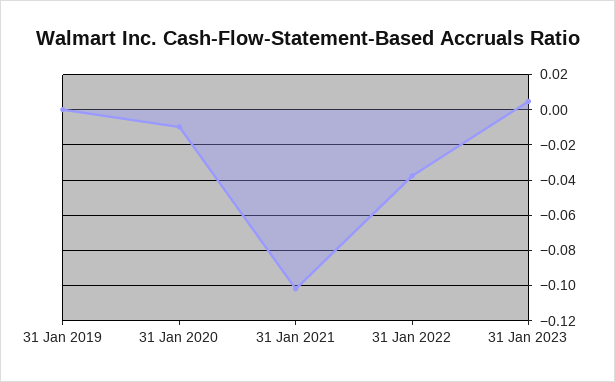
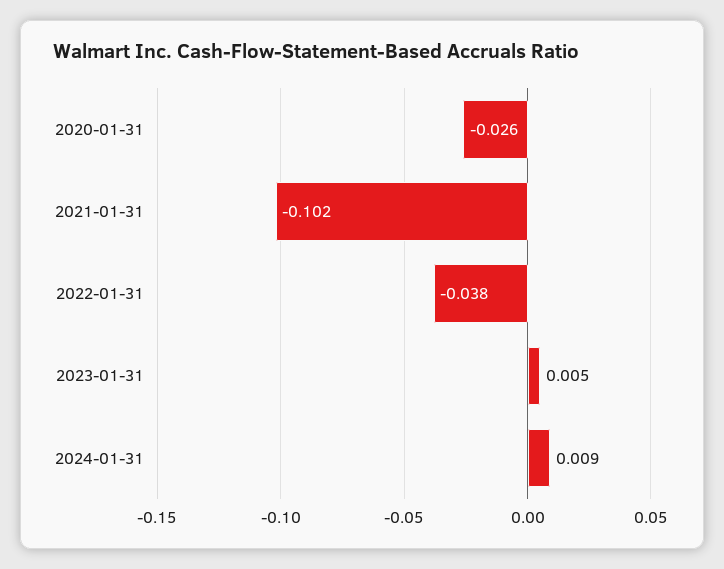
31 Jan 2019: 0 -> none
31 Jan 2020: -0.01 -> -0.026
2024-01-31: none -> 0.009

